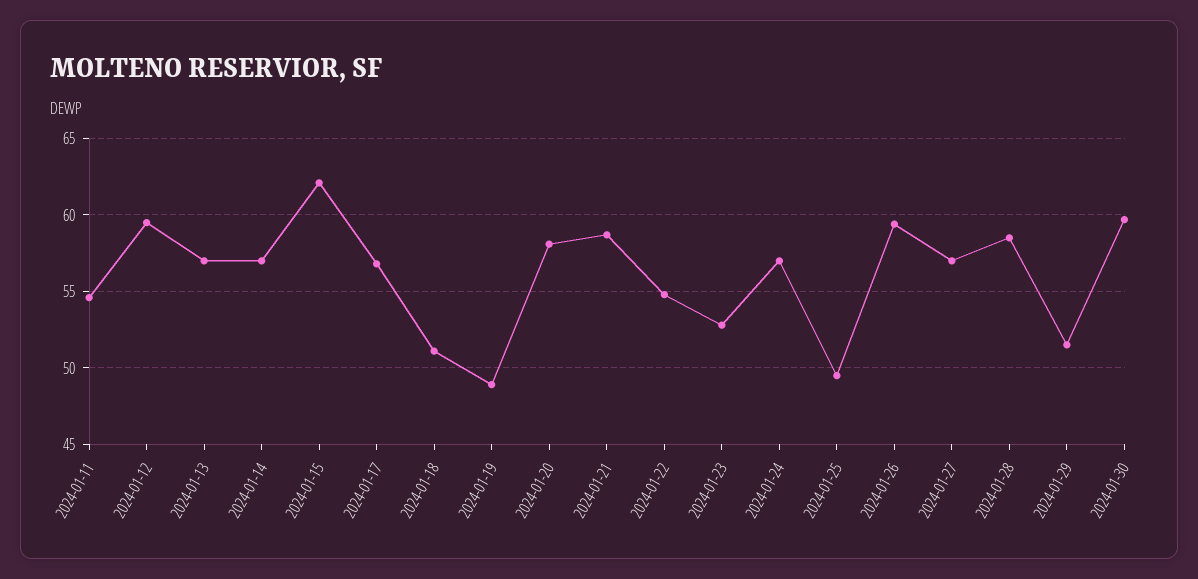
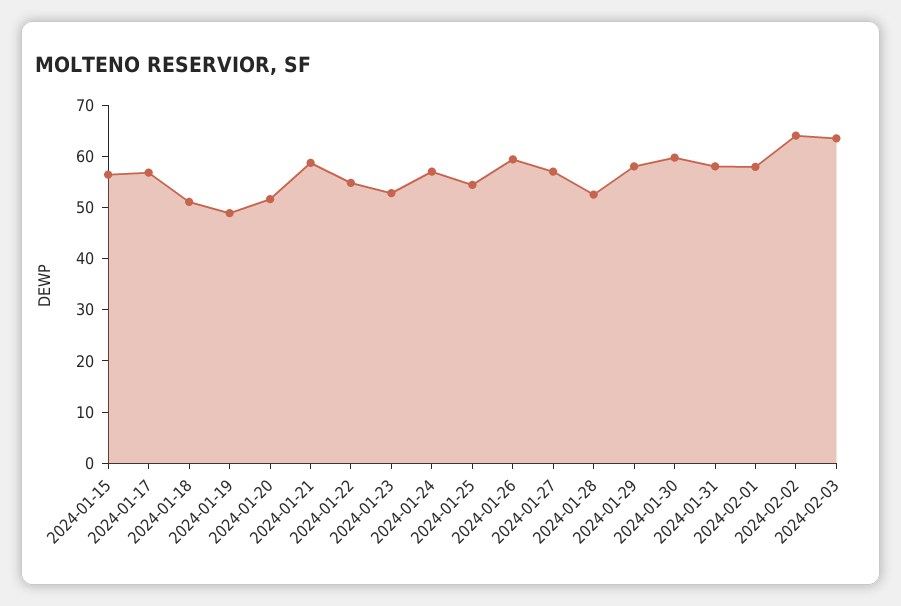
2024-01-11: 54.5 -> none
2024-01-12: 59.5 -> none
2024-01-13: 57 -> none
2024-01-14: 57 -> none
2024-01-15: 62 -> 56
2024-01-20: 58 -> 52
2024-01-25: 49.5 -> 54
2024-01-28: 58.5 -> 52
2024-01-29: 51.5 -> 58
2024-01-31: none -> 58
2024-02-01: none -> 58
2024-02-02: none -> 64
2024-02-03: none -> 64

